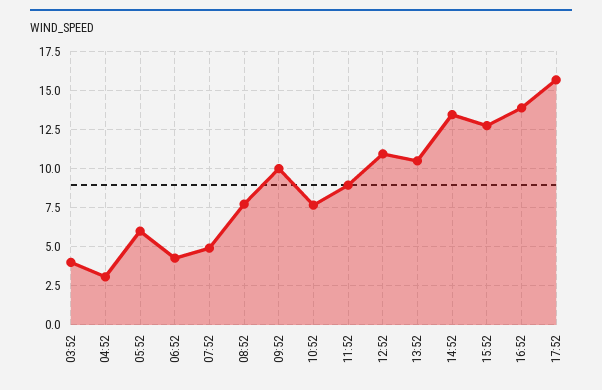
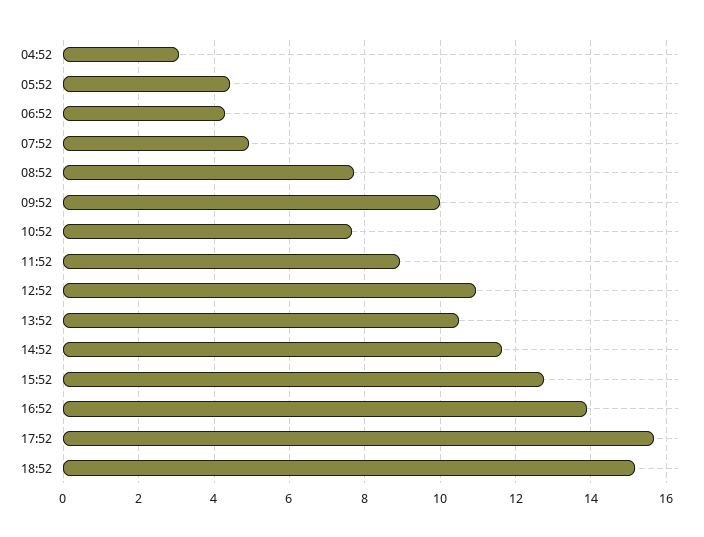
03:52: 4 -> none
05:52: 6 -> 4.4
14:52: 13.5 -> 11.6
18:52: none -> 15.2

